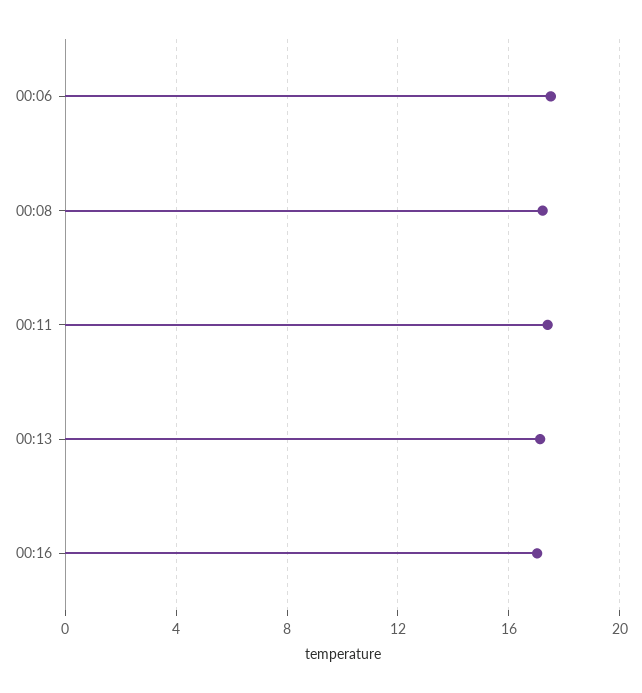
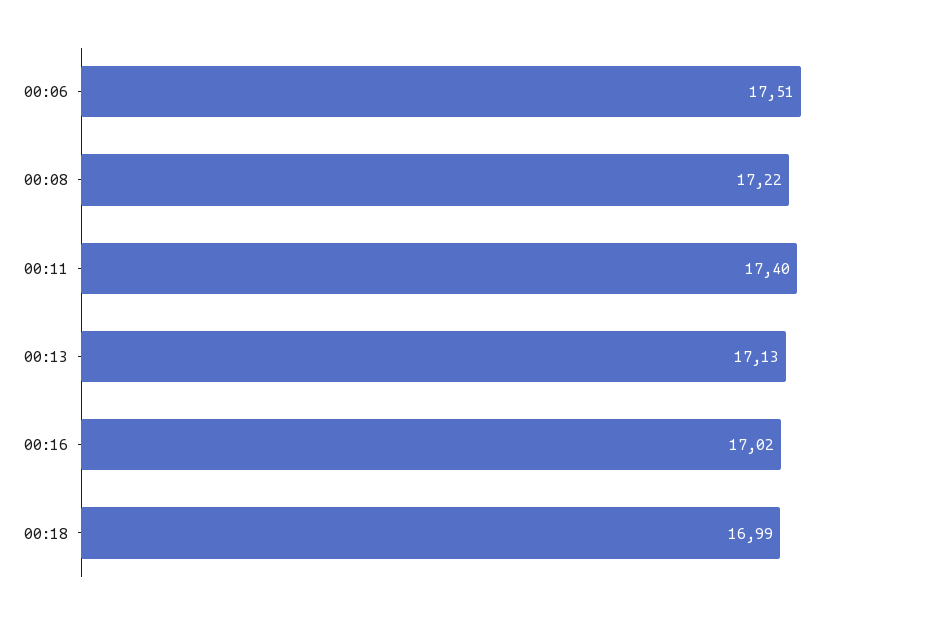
00:18: none -> 16.99

